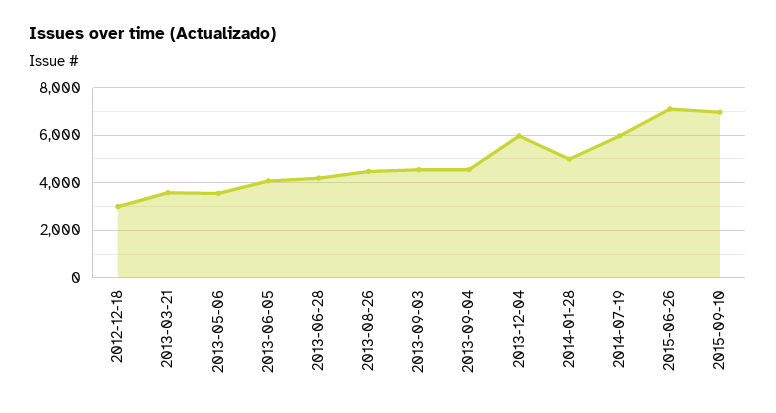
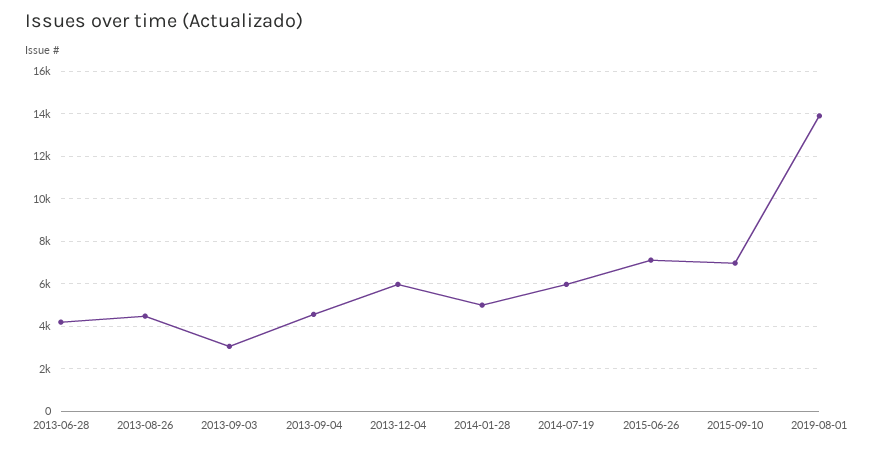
2012-12-18: 3000 -> none
2013-03-21: 3500 -> none
2013-05-06: 3500 -> none
2013-06-05: 4000 -> none
2013-09-03: 4500 -> 3000
2019-08-01: none -> 14000

